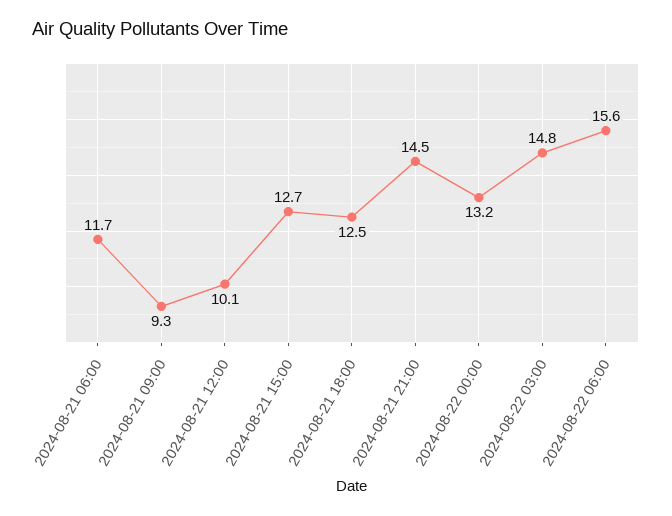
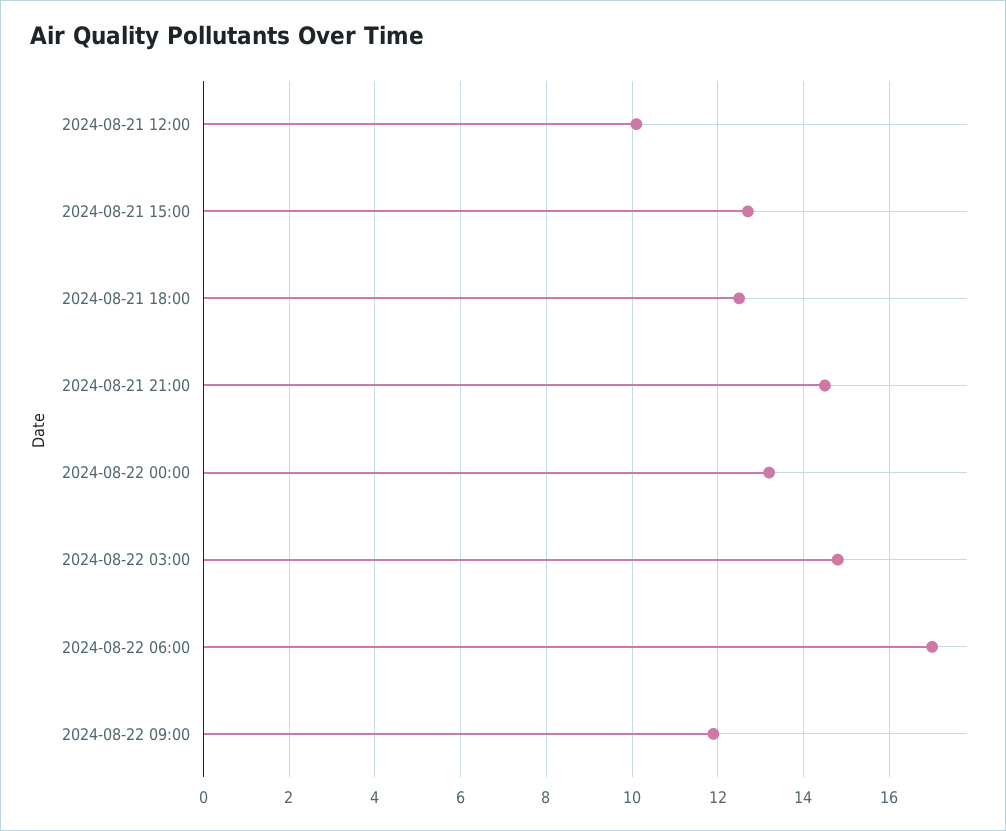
2024-08-21 06:00: 11.7 -> none
2024-08-21 09:00: 9.3 -> none
2024-08-22 06:00: 15.6 -> 17
2024-08-22 09:00: none -> 12

